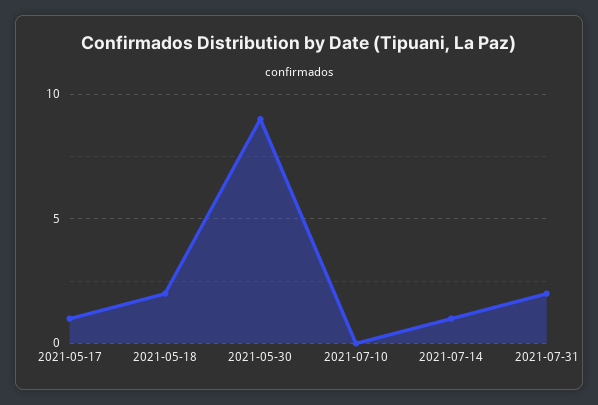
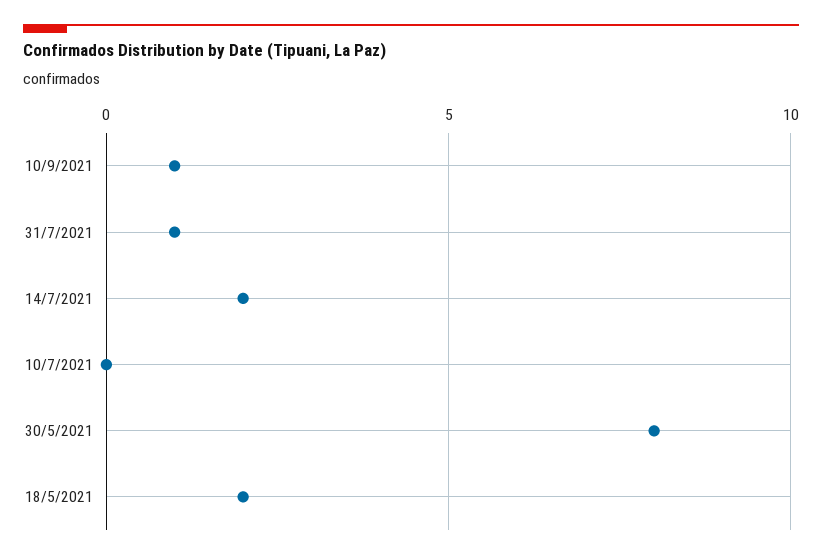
2021-05-17: 1 -> none
2021-05-30: 9 -> 8
2021-07-14: 1 -> 2
2021-07-31: 2 -> 1
10/9/2021: none -> 1

